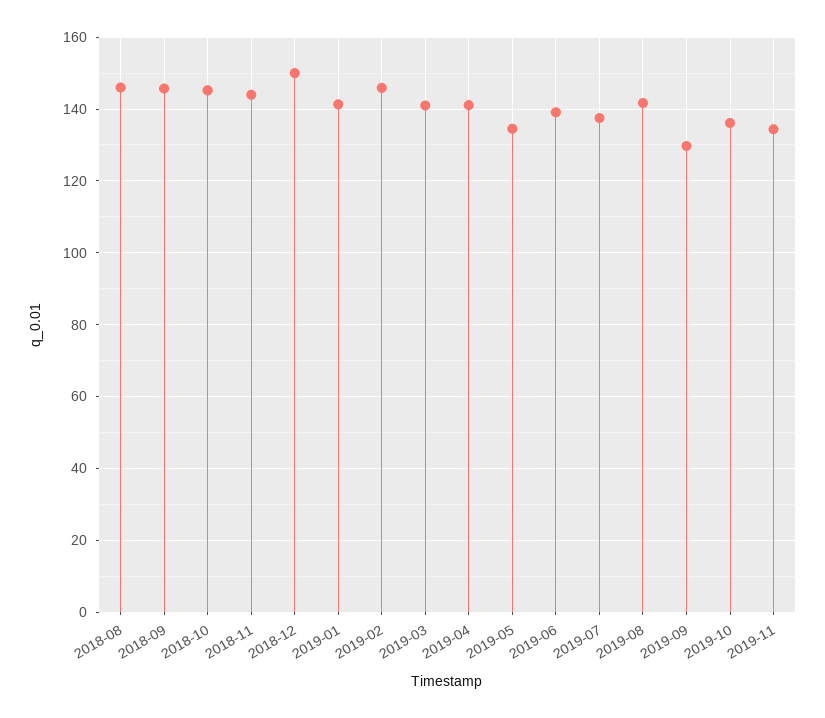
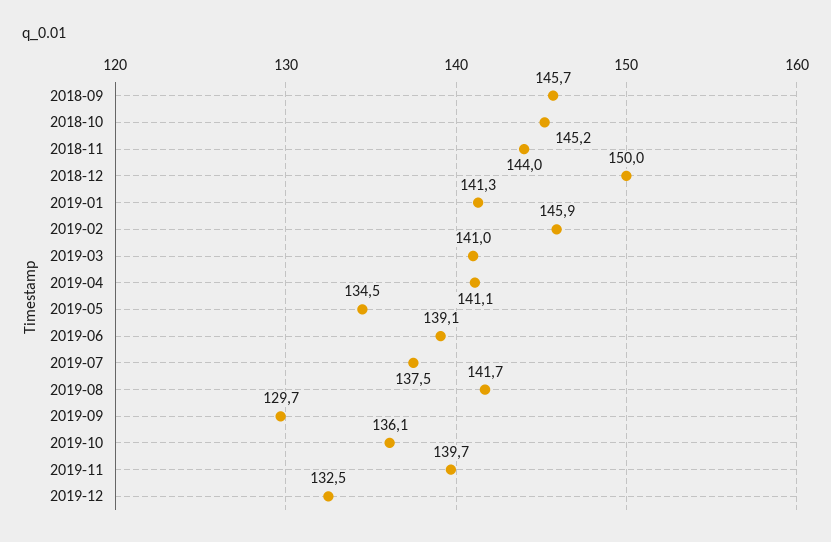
2018-08: 146 -> none
2019-11: 134 -> 139.7
2019-12: none -> 132.5

